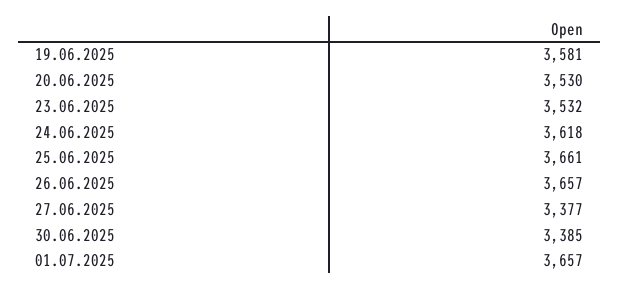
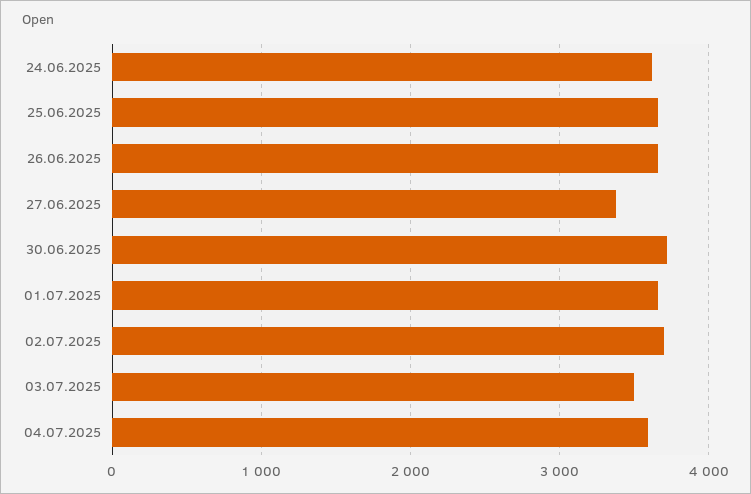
19.06.2025: 3581 -> none
20.06.2025: 3530 -> none
23.06.2025: 3532 -> none
30.06.2025: 3385 -> 3700
02.07.2025: none -> 3700
03.07.2025: none -> 3500
04.07.2025: none -> 3600

